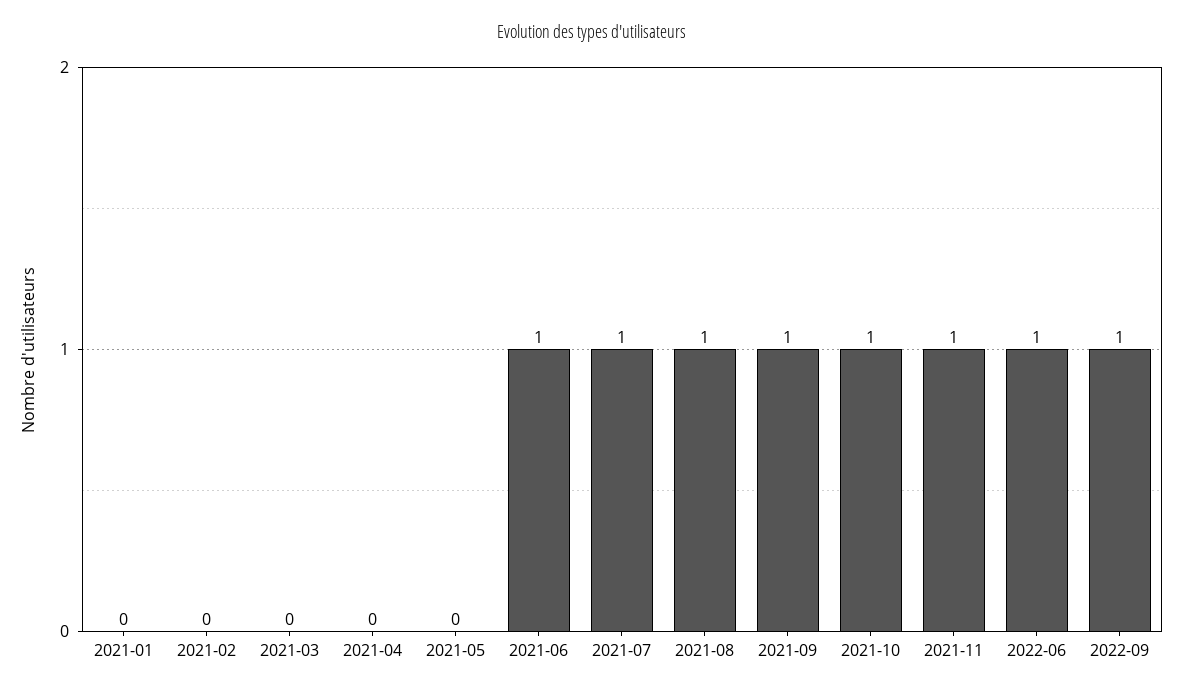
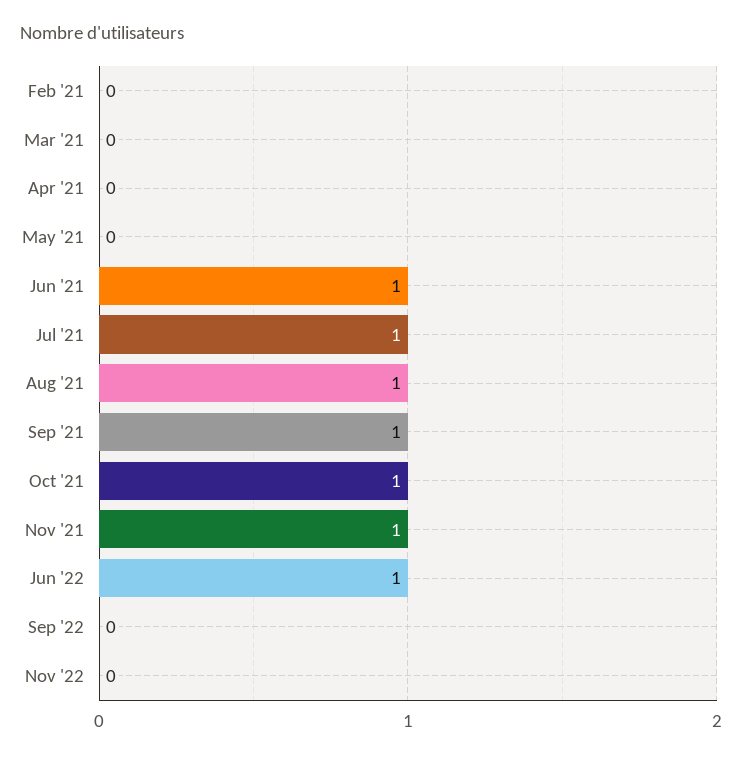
2021-01: 0 -> none
2022-09: 1 -> 0
Nov '22: none -> 0

